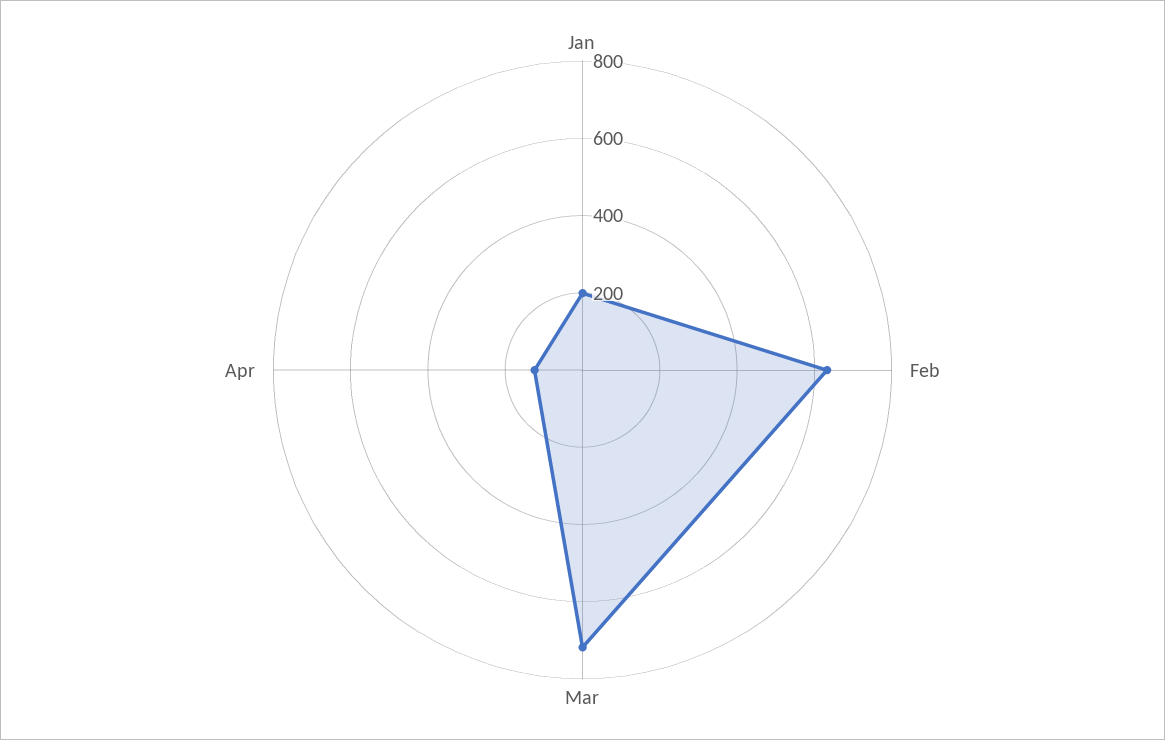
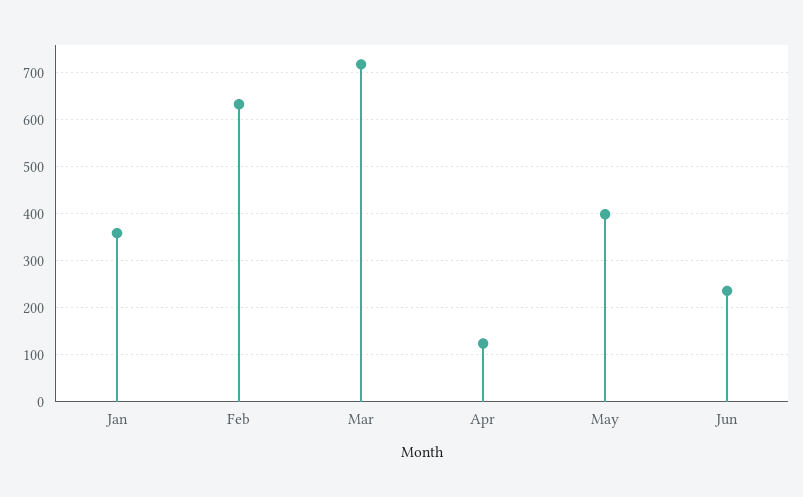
Jan: 200 -> 360
May: none -> 400
Jun: none -> 240

